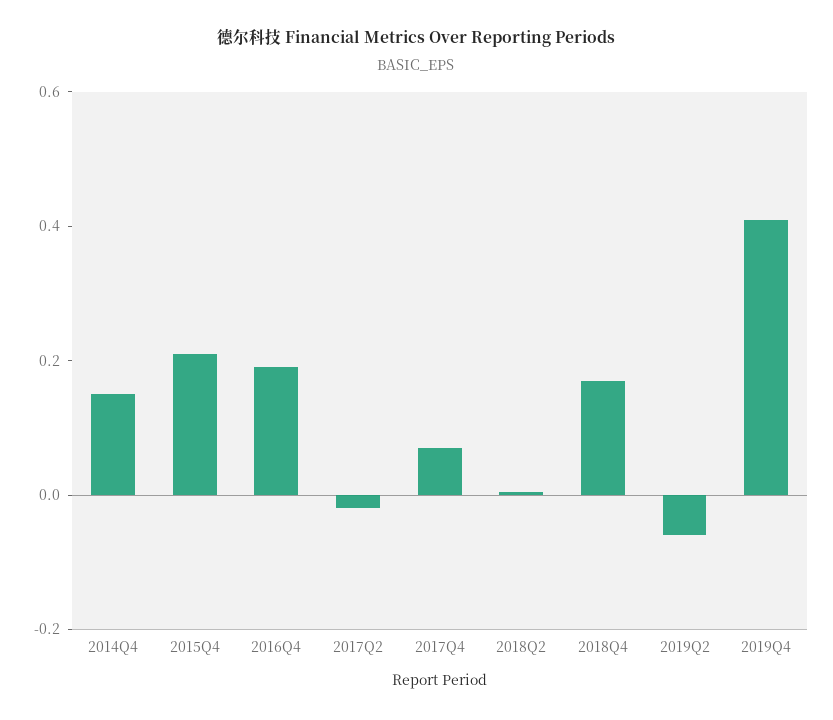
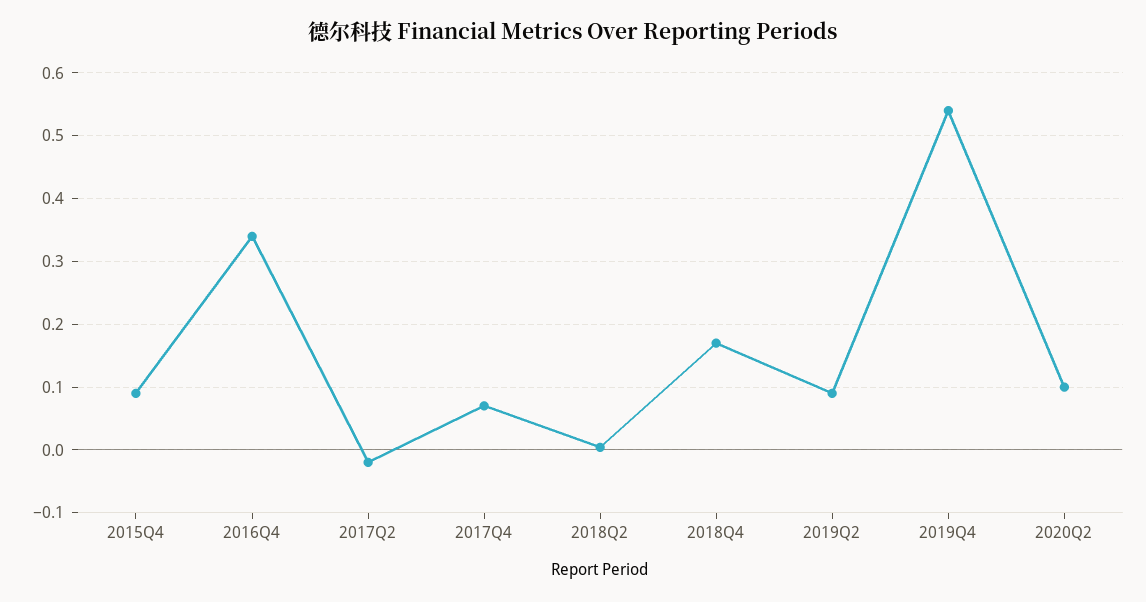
2014Q4: 0.15 -> none
2015Q4: 0.2 -> 0.09
2016Q4: 0.2 -> 0.34
2019Q2: -0.05 -> 0.09
2019Q4: 0.4 -> 0.54
2020Q2: none -> 0.1

